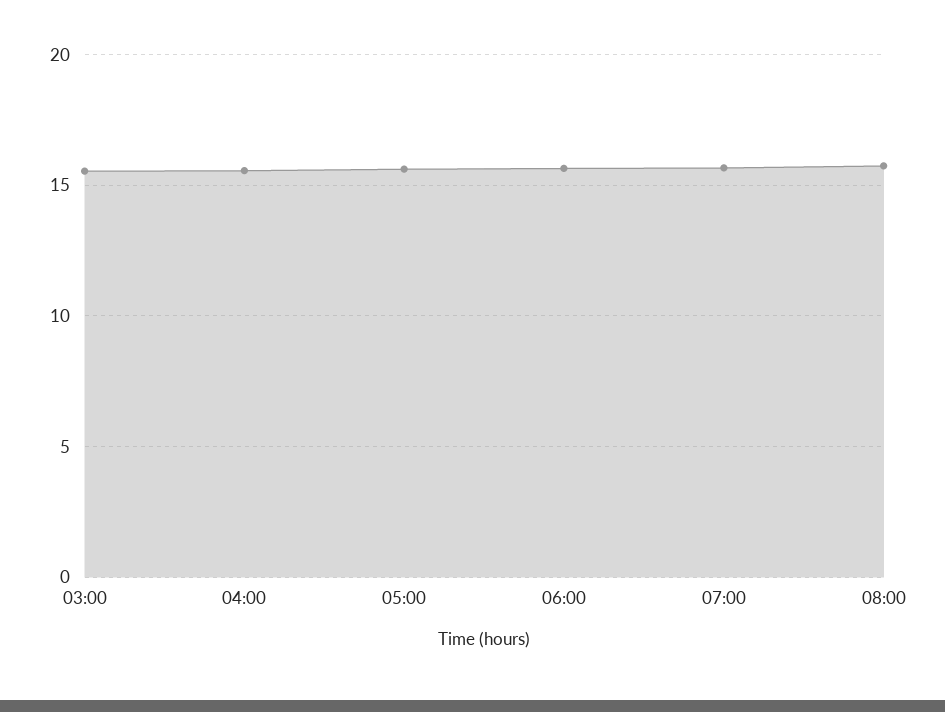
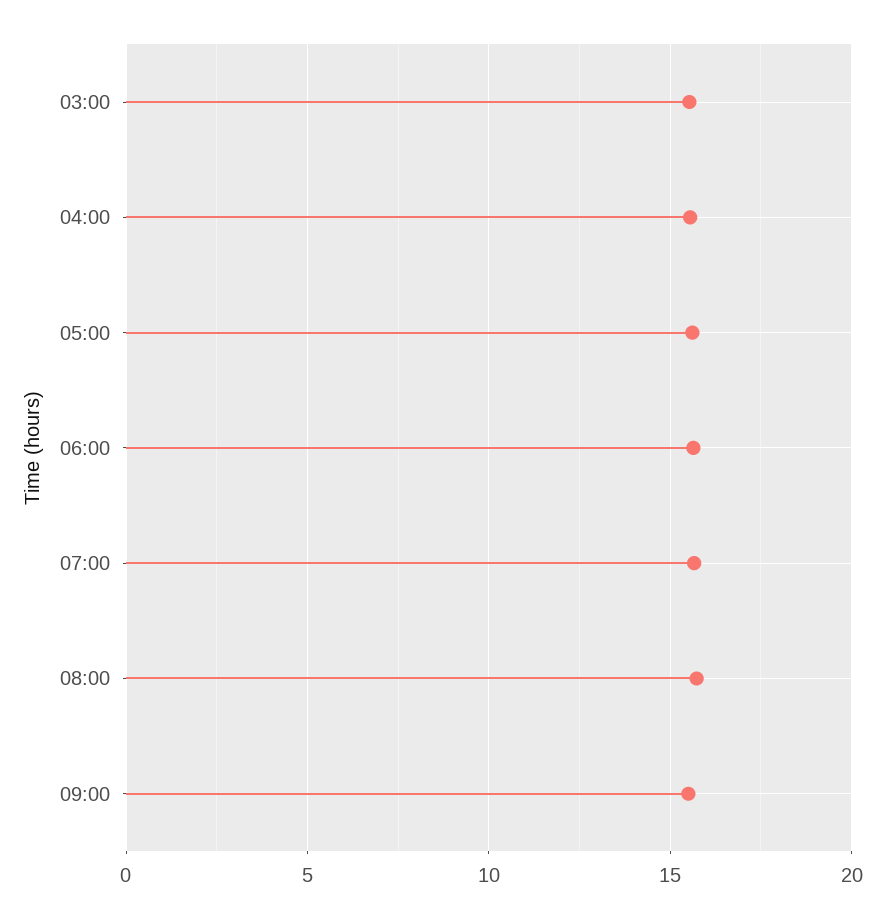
09:00: none -> 15.5

